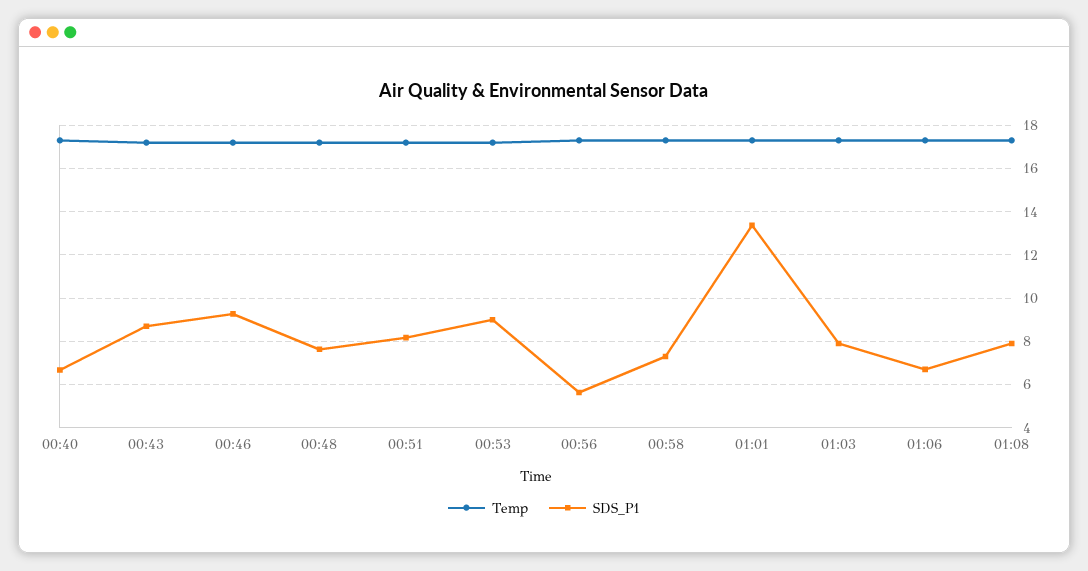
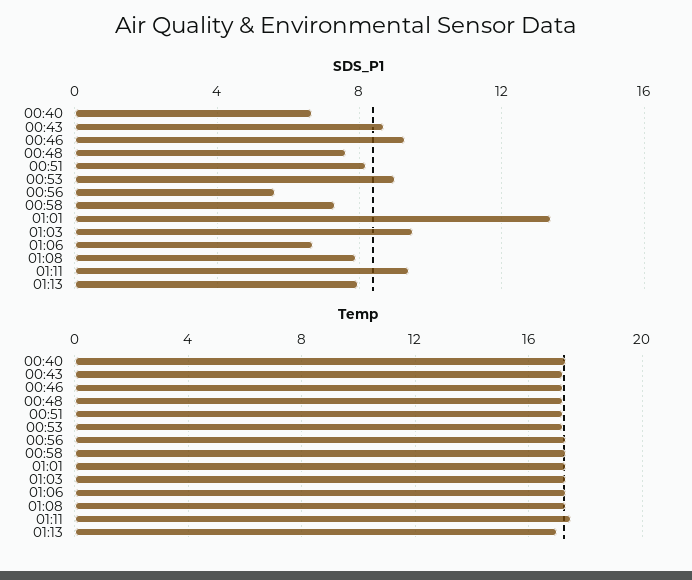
SDS_P1, 01:03: 8 -> 9.5
SDS_P1, 01:11: none -> 9.5
SDS_P1, 01:13: none -> 8
Temp, 01:11: none -> 17.5
Temp, 01:13: none -> 17

